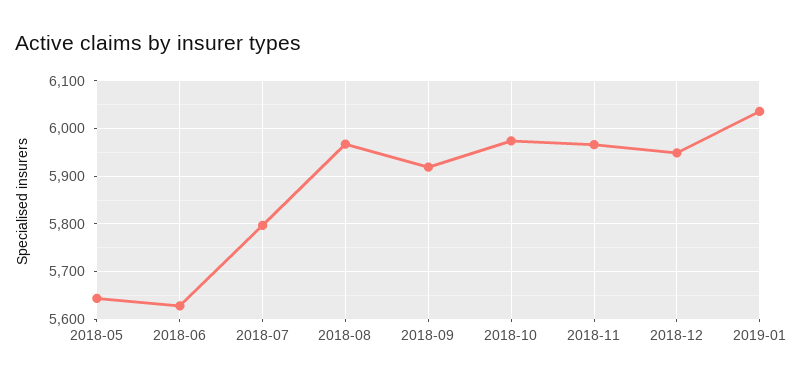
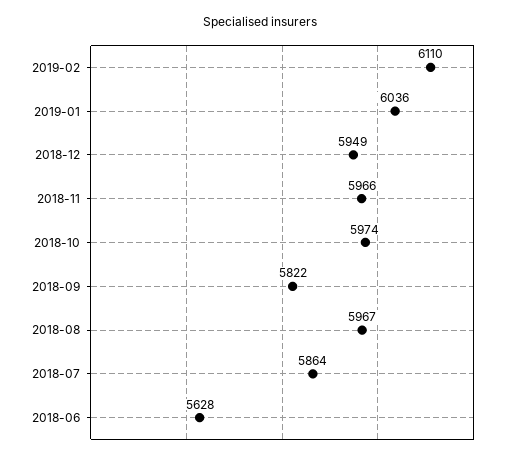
2018-05: 5640 -> none
2018-07: 5800 -> 5864
2018-09: 5920 -> 5822
2019-02: none -> 6110

